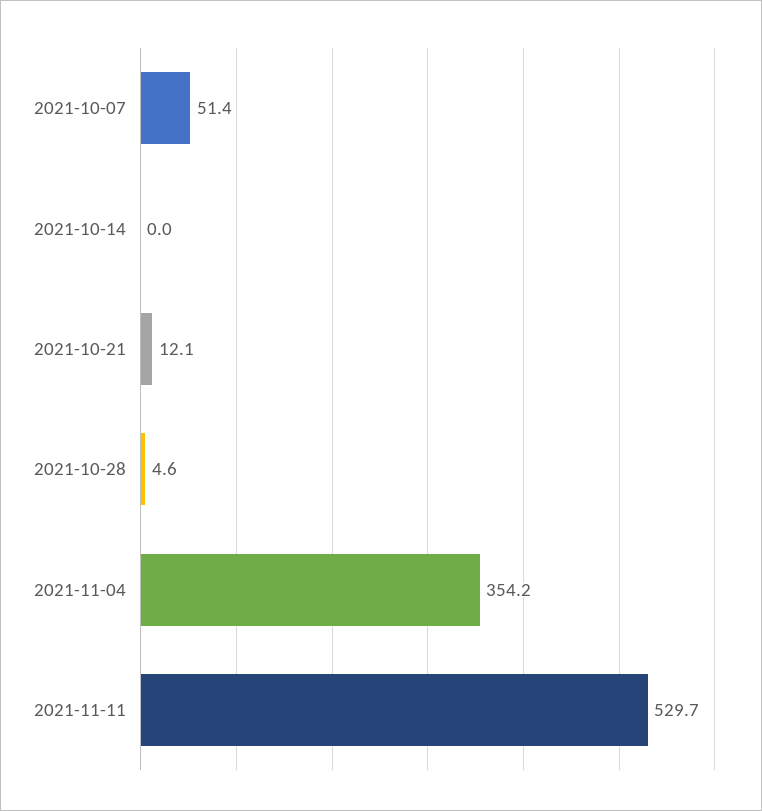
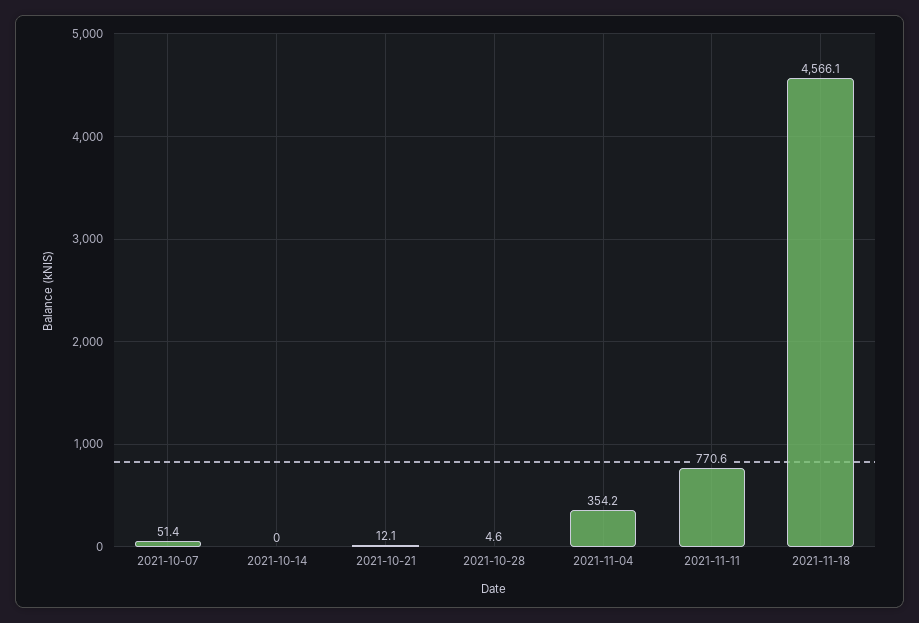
2021-11-11: 529.7 -> 770.6
2021-11-18: none -> 4566.1

